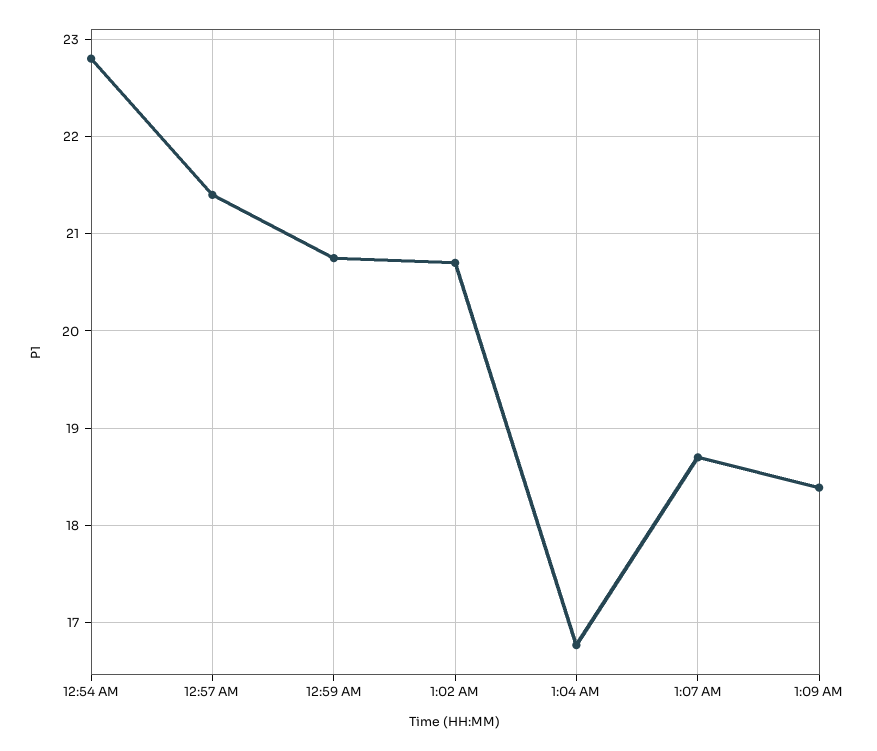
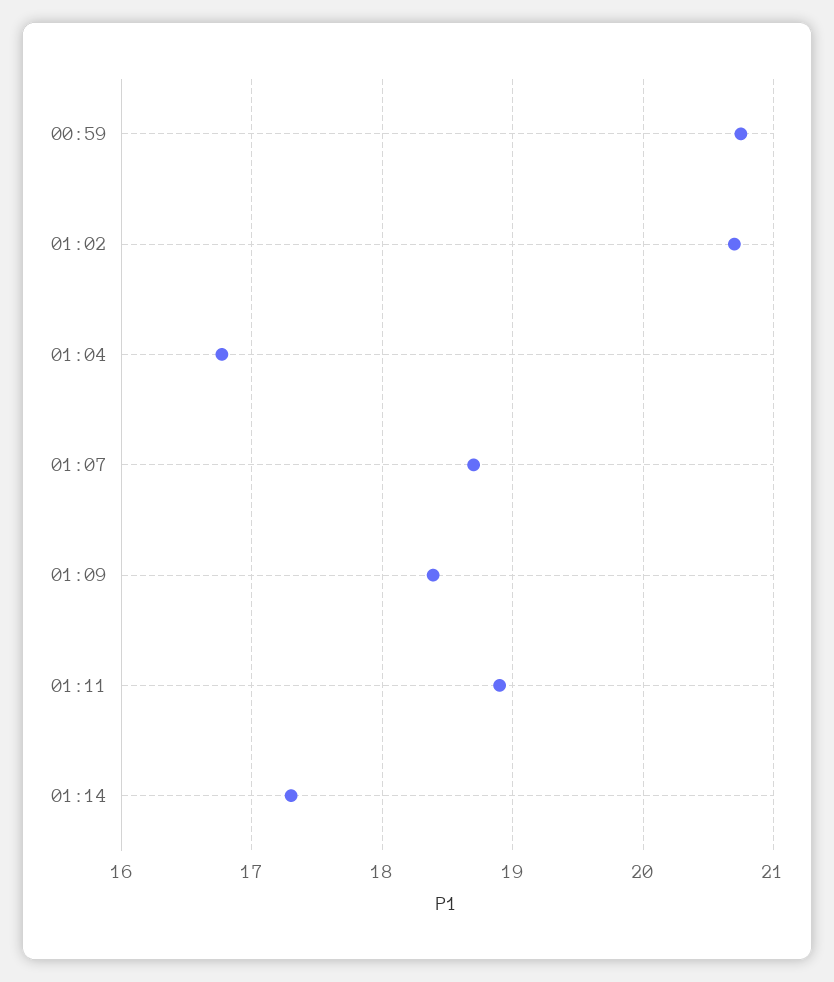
12:54 AM: 22.8 -> none
12:57 AM: 21.4 -> none
01:11: none -> 18.9
01:14: none -> 17.3

